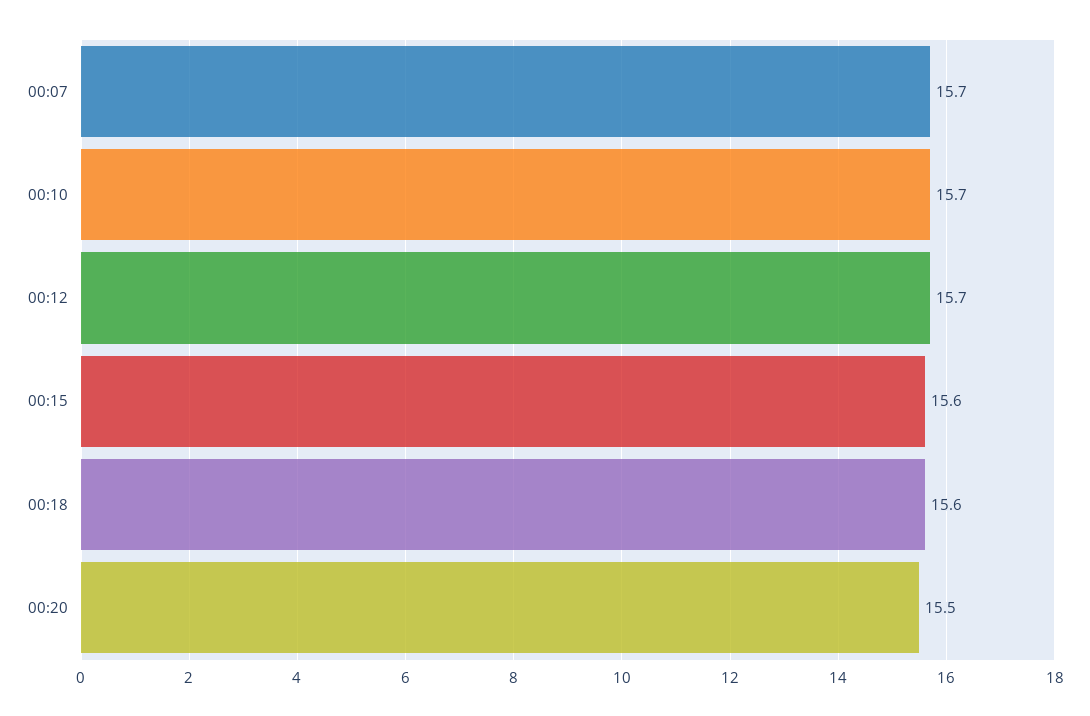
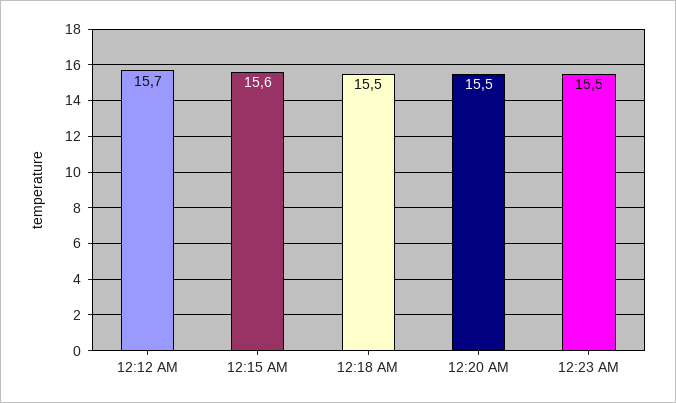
00:07: 15.7 -> none
00:10: 15.7 -> none
00:18: 15.6 -> 15.5
12:23 AM: none -> 15.5

